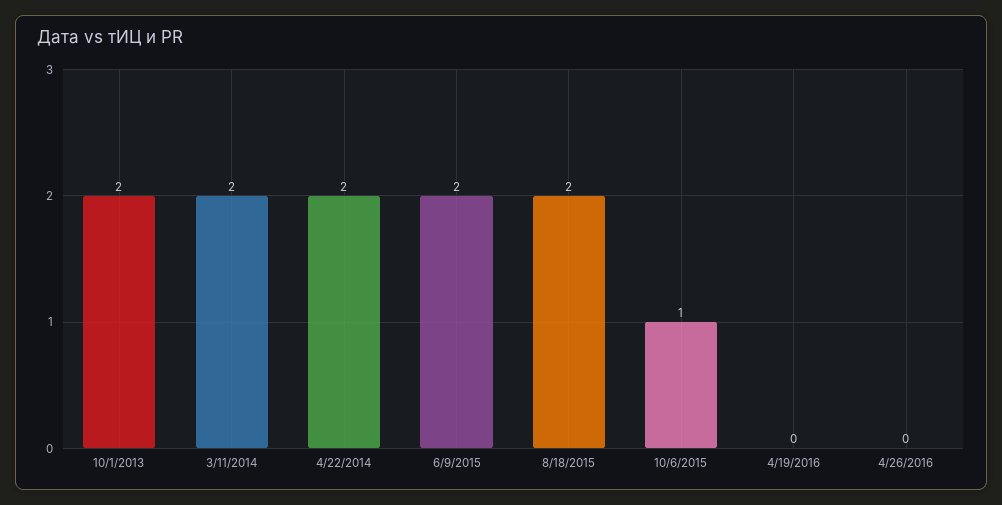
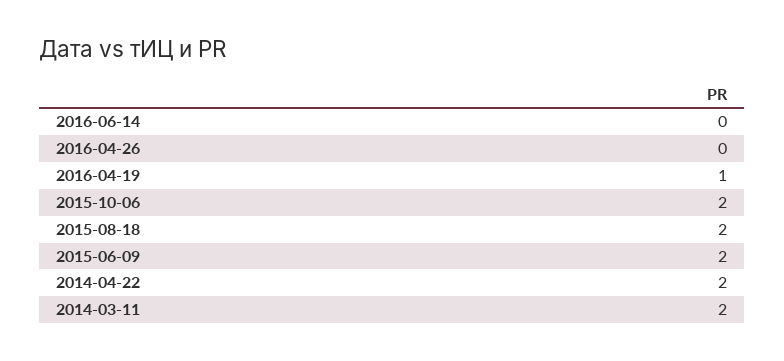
10/1/2013: 2 -> none
10/6/2015: 1 -> 2
4/19/2016: 0 -> 1
2016-06-14: none -> 0

